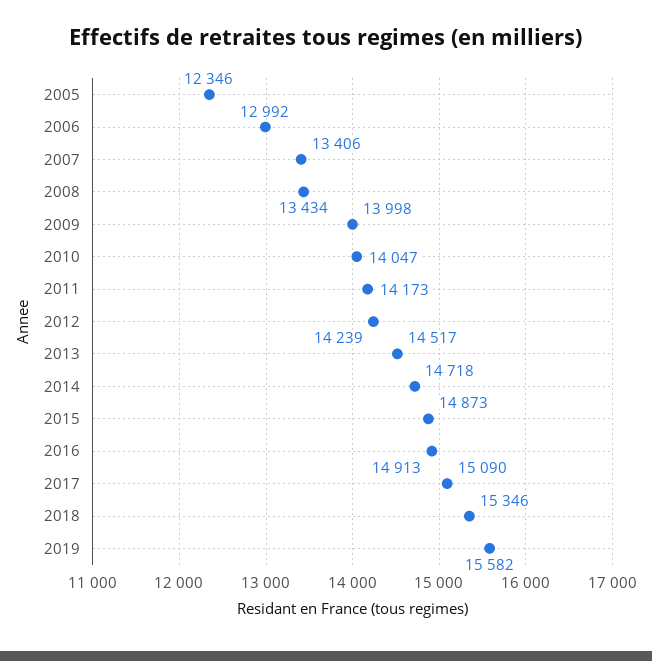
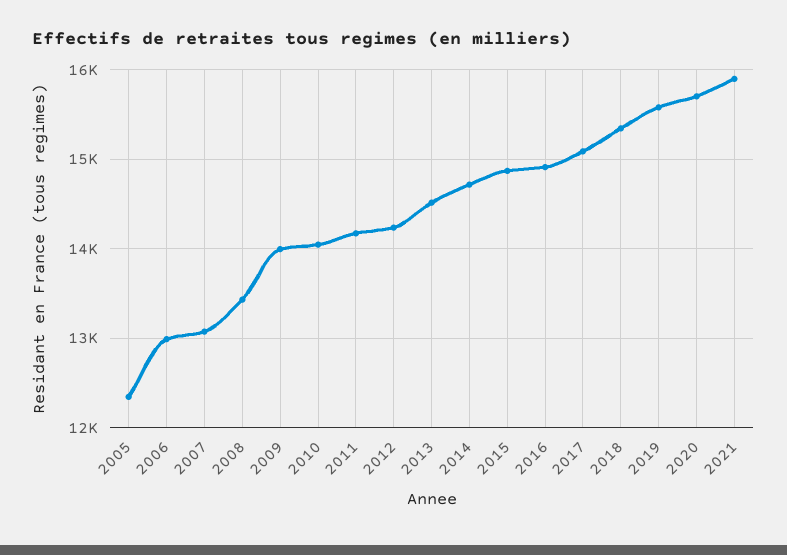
2007: 13406 -> 13100
2020: none -> 15700
2021: none -> 15900

